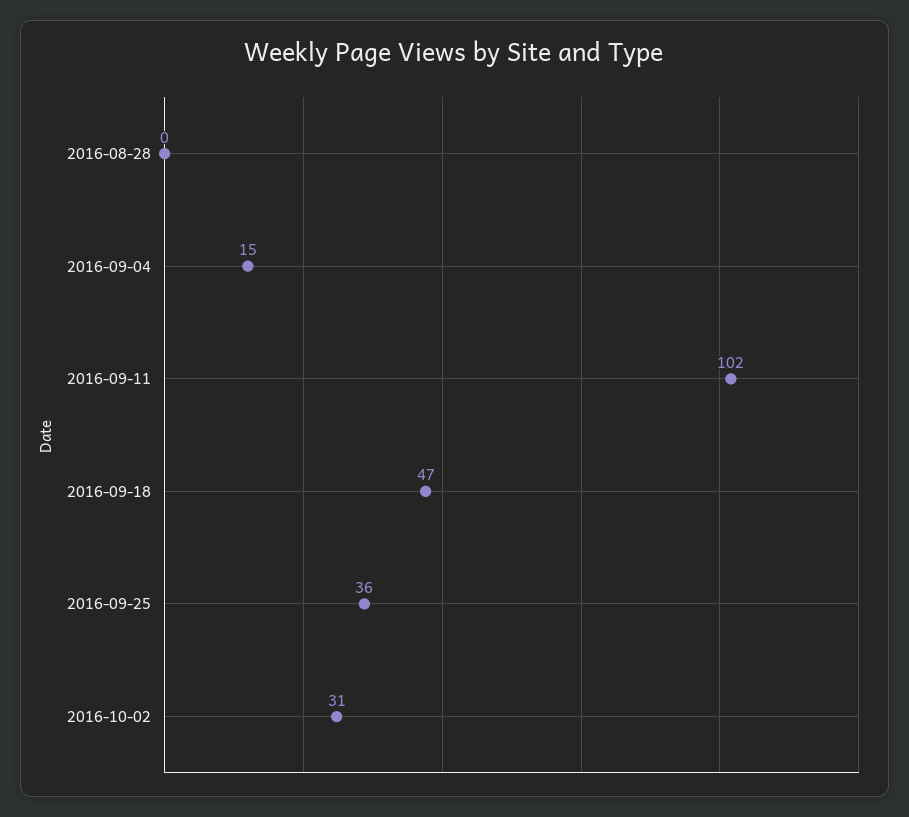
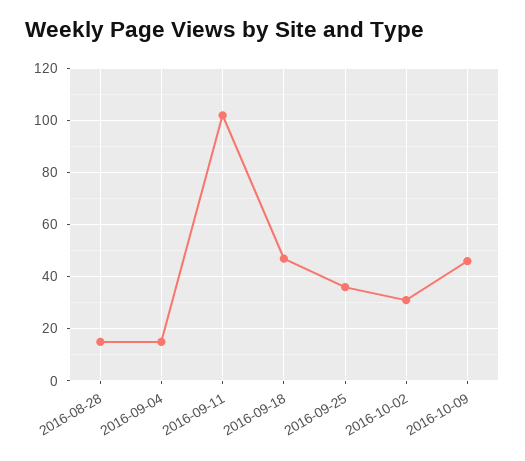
2016-08-28: 0 -> 15
2016-10-09: none -> 45

